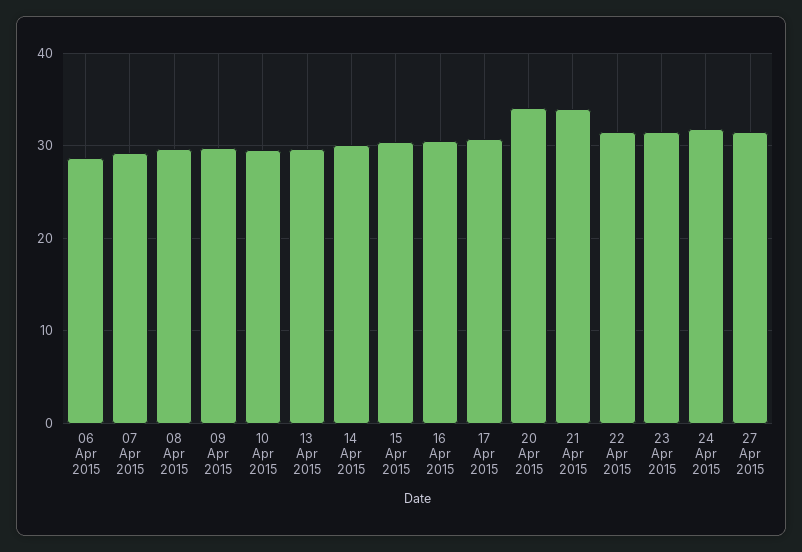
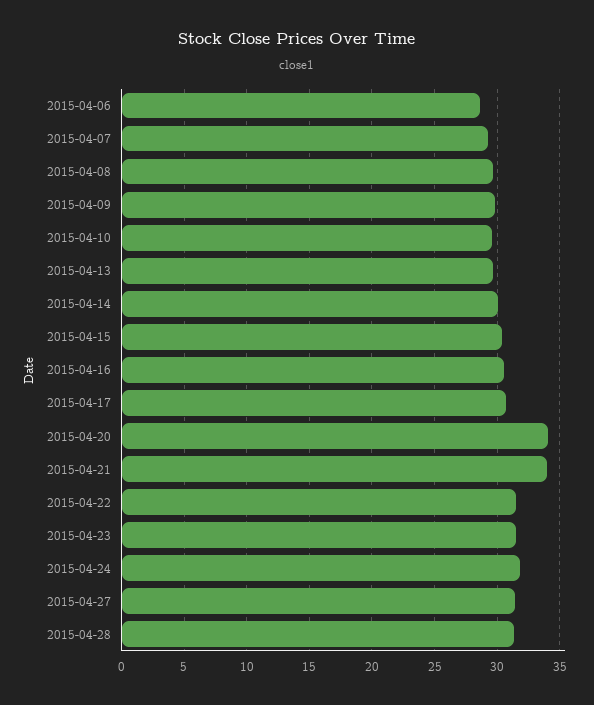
2015-04-28: none -> 31.5

